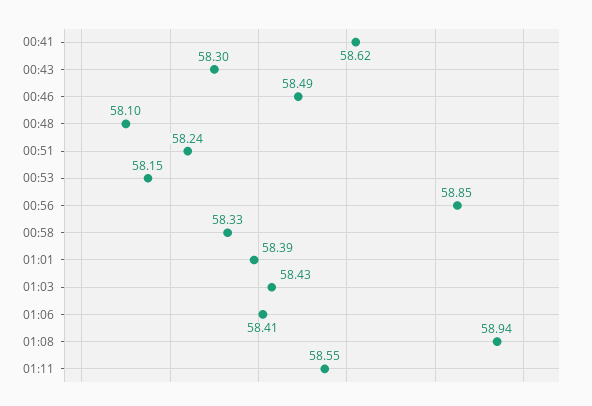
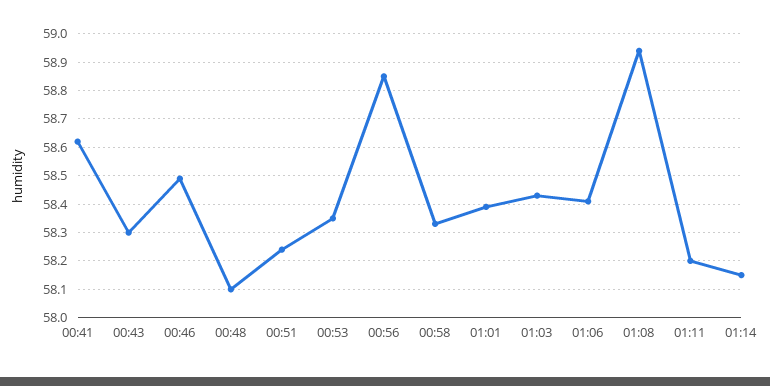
00:53: 58.15 -> 58.35
01:11: 58.55 -> 58.2
01:14: none -> 58.15

